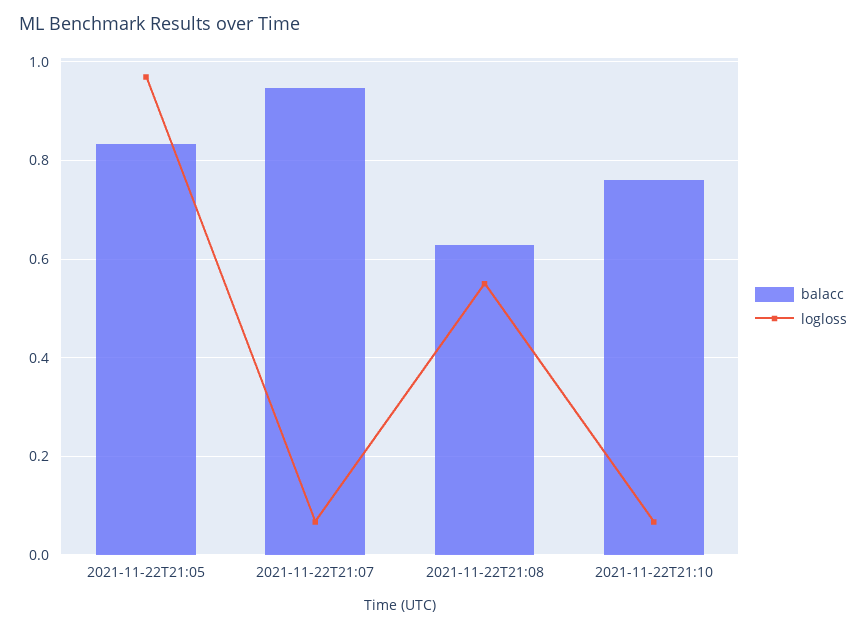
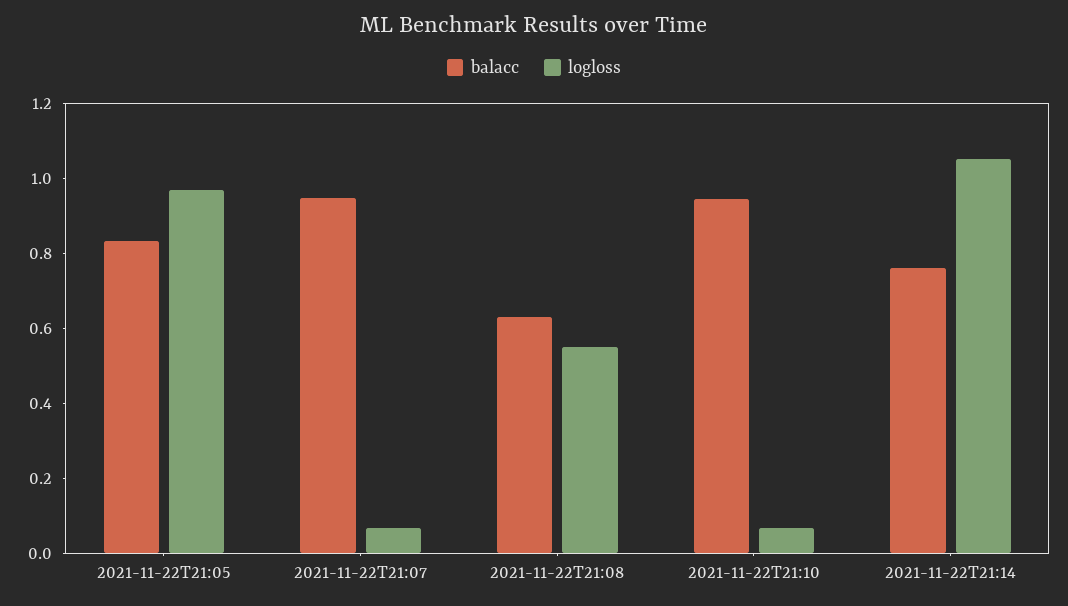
balacc, 2021-11-22T21:10: 0.76 -> 0.95
balacc, 2021-11-22T21:14: none -> 0.75
logloss, 2021-11-22T21:14: none -> 1.05

